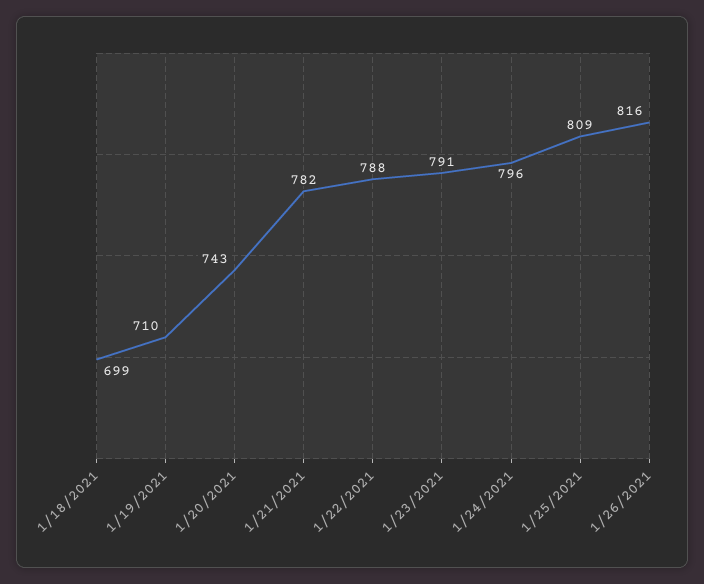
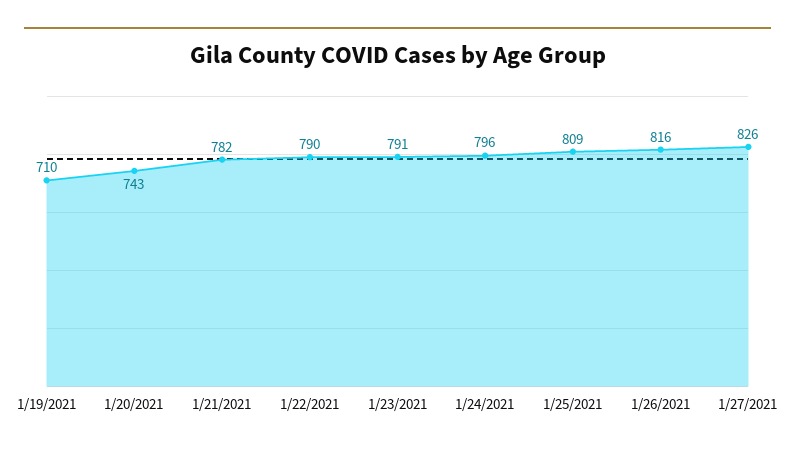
1/18/2021: 699 -> none
1/22/2021: 788 -> 790
1/27/2021: none -> 826

